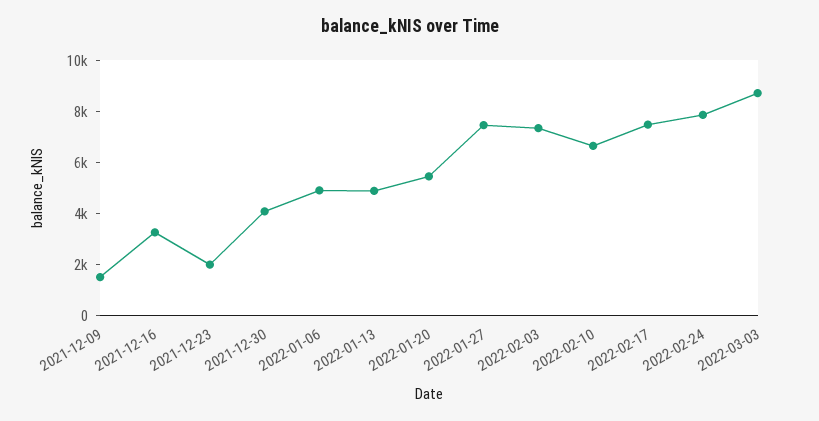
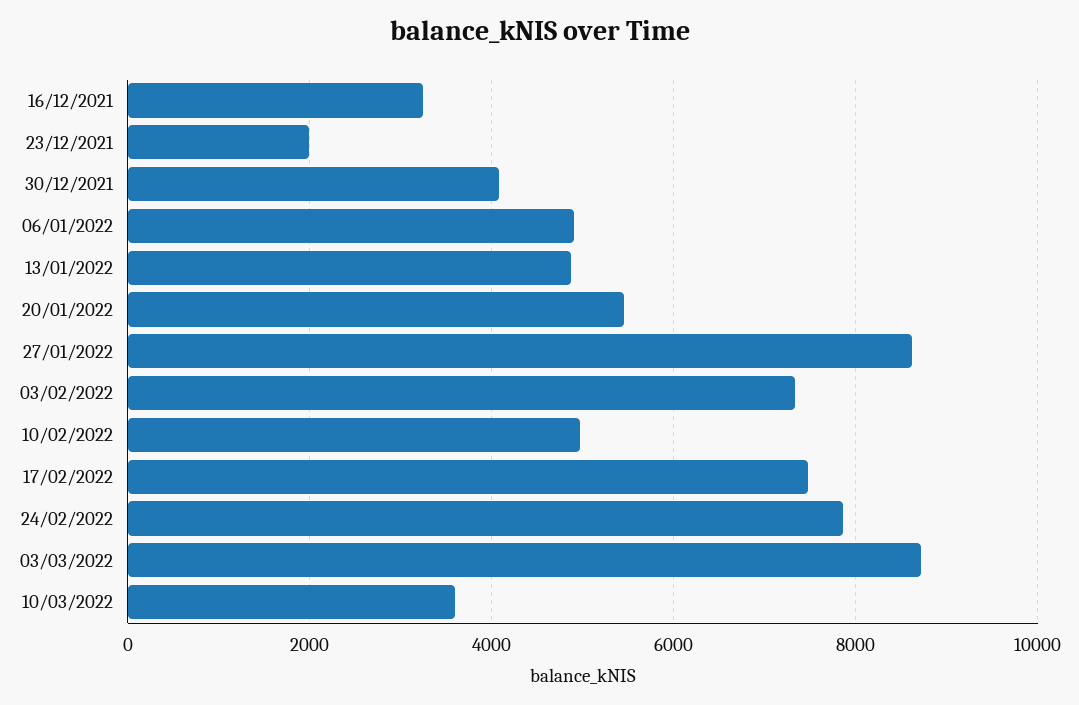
2021-12-09: 1500 -> none
2022-01-27: 7500 -> 8600
2022-02-10: 6500 -> 5000
10/03/2022: none -> 3600

